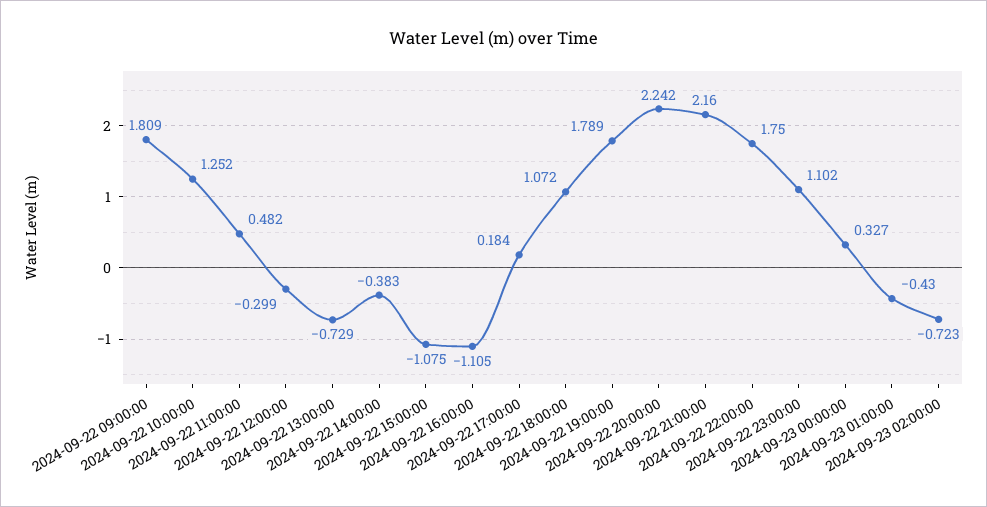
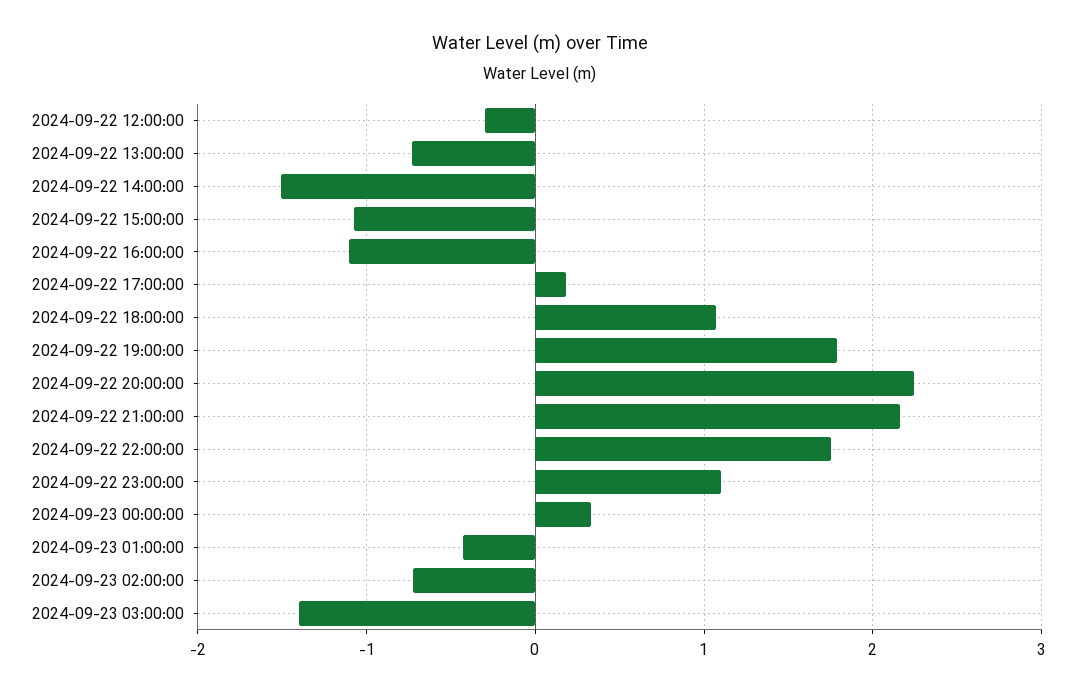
2024-09-22 09:00:00: 1.809 -> none
2024-09-22 10:00:00: 1.252 -> none
2024-09-22 11:00:00: 0.482 -> none
2024-09-22 14:00:00: -0.383 -> -1.5
2024-09-23 03:00:00: none -> -1.4

